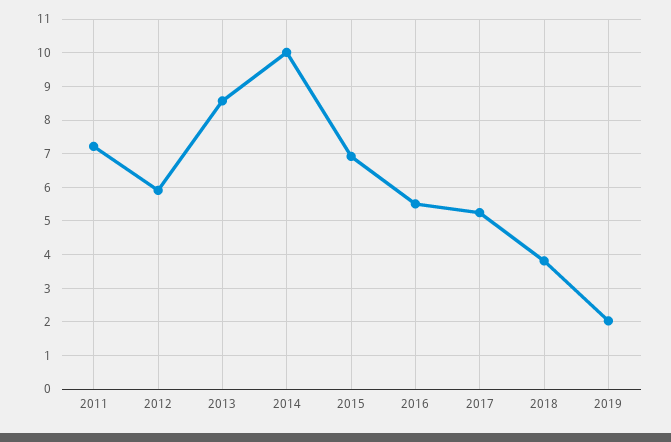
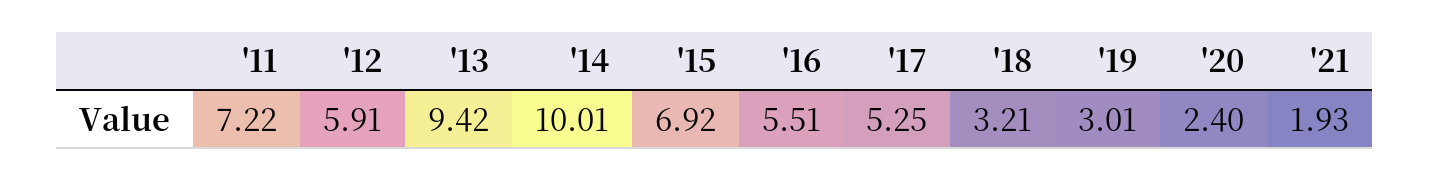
2013: 8.6 -> 9.42
2018: 3.8 -> 3.21
2019: 2 -> 3.01
'20: none -> 2.4
'21: none -> 1.93

